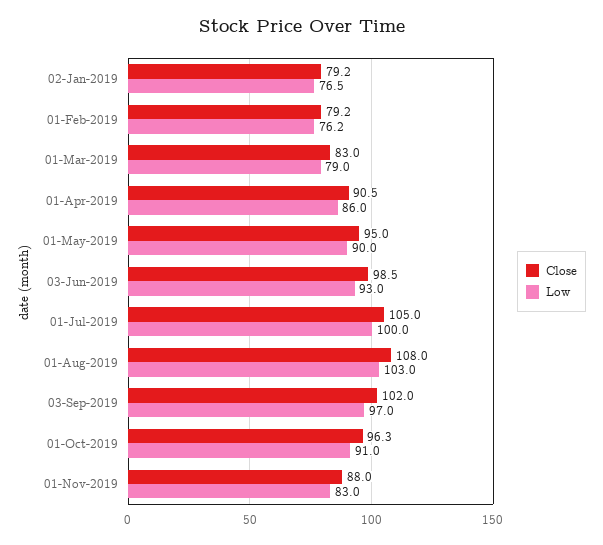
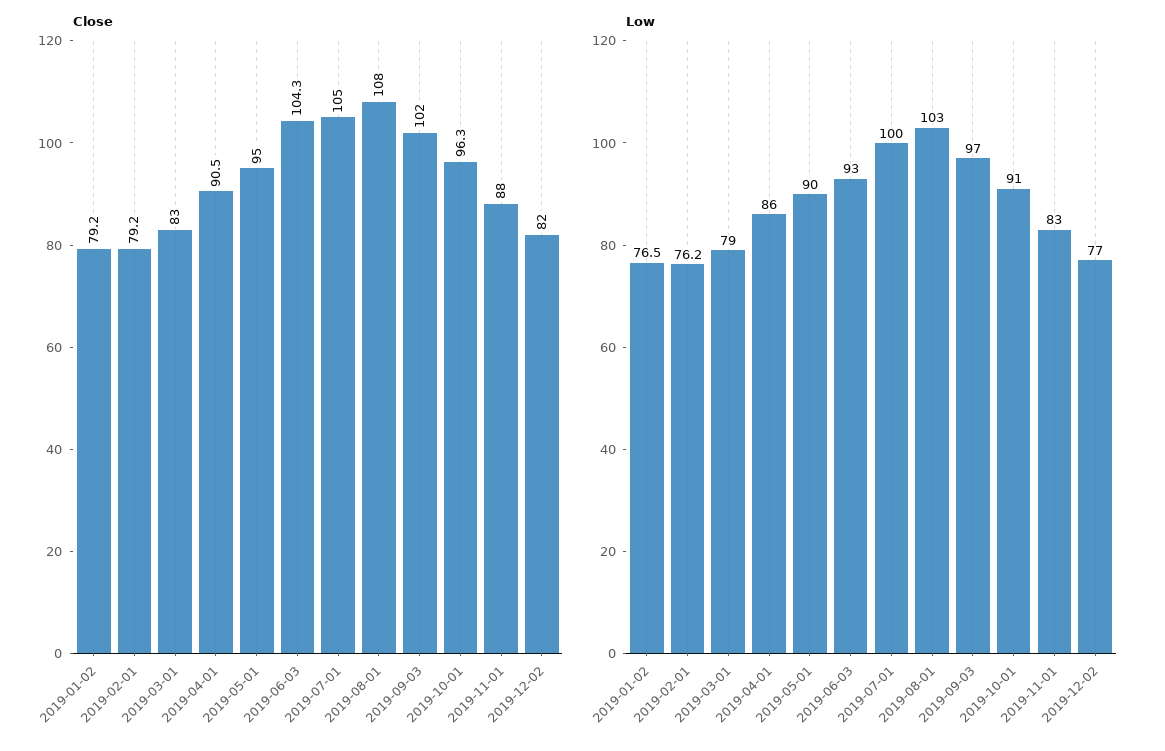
Close, 03-Jun-2019: 98.5 -> 104.3
Close, 2019-12-02: none -> 82
Low, 2019-12-02: none -> 77

